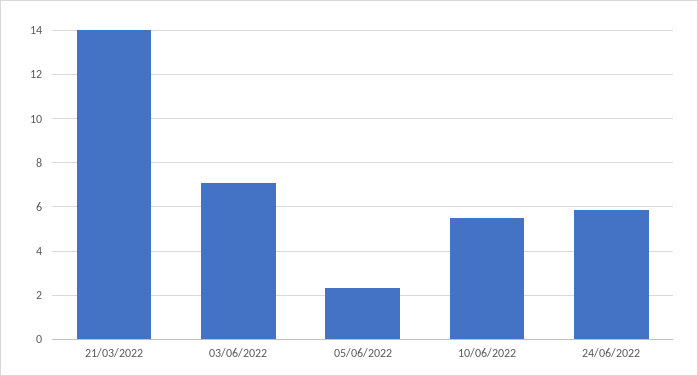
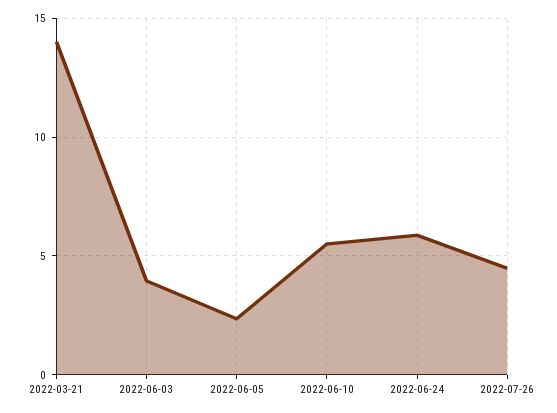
03/06/2022: 7 -> 4
2022-07-26: none -> 4.5

